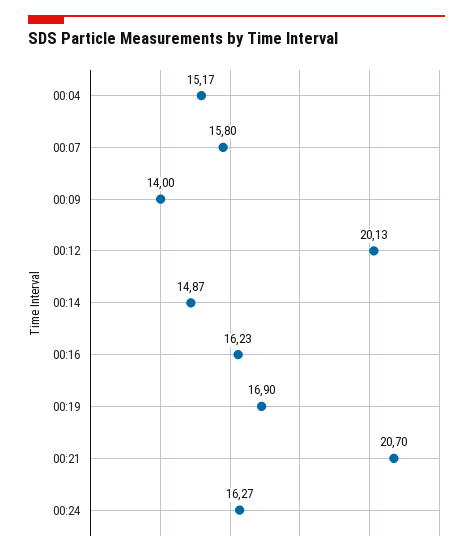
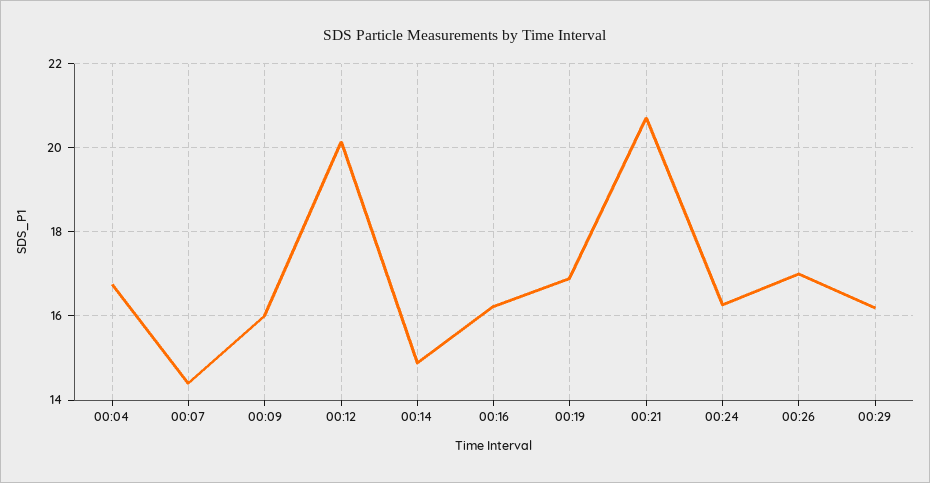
00:04: 15.17 -> 16.8
00:07: 15.8 -> 14.4
00:09: 14 -> 16
00:26: none -> 17
00:29: none -> 16.2

